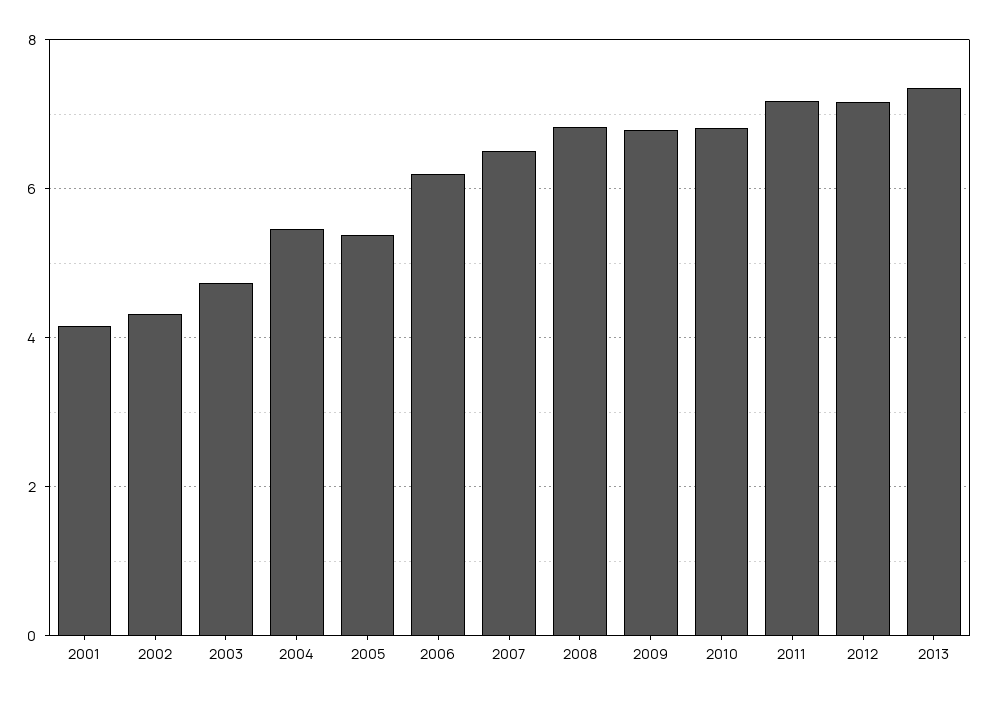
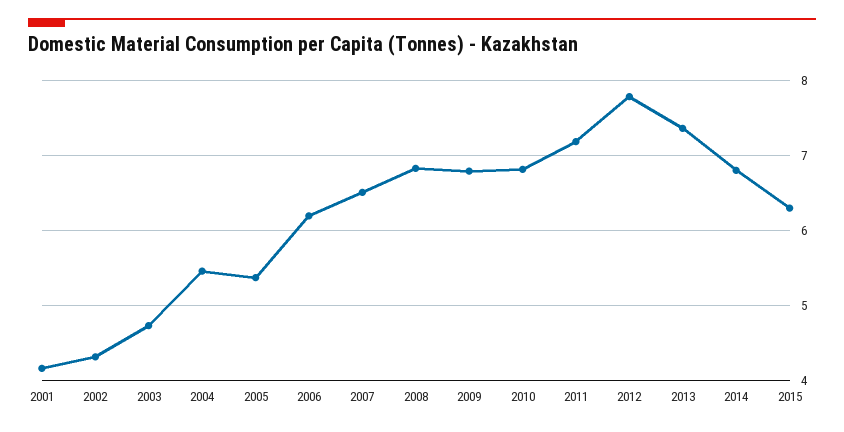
2012: 7.2 -> 7.8
2014: none -> 6.8
2015: none -> 6.3

